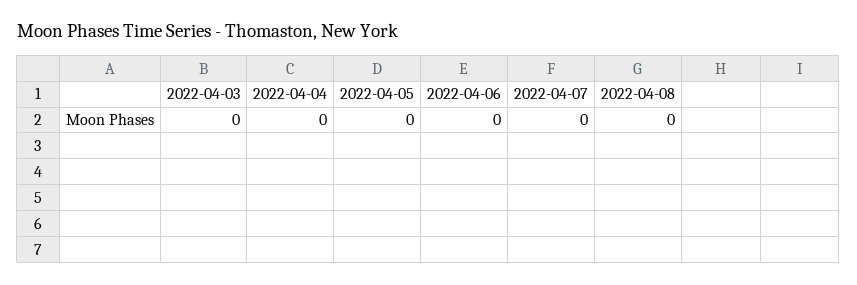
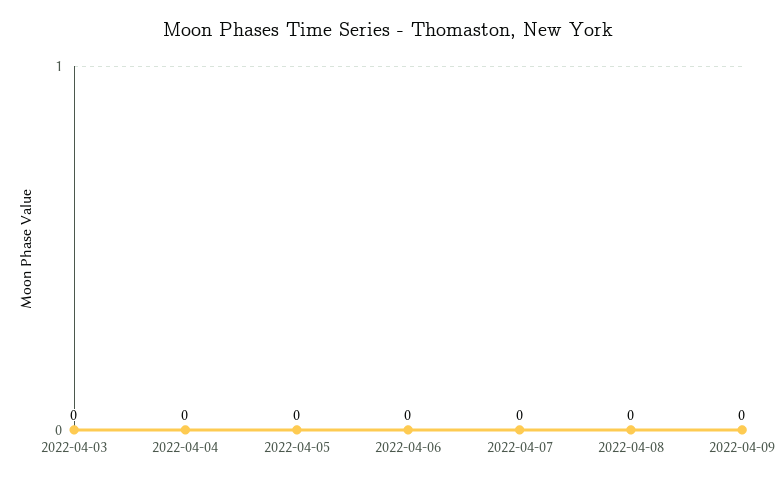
2022-04-09: none -> 0

